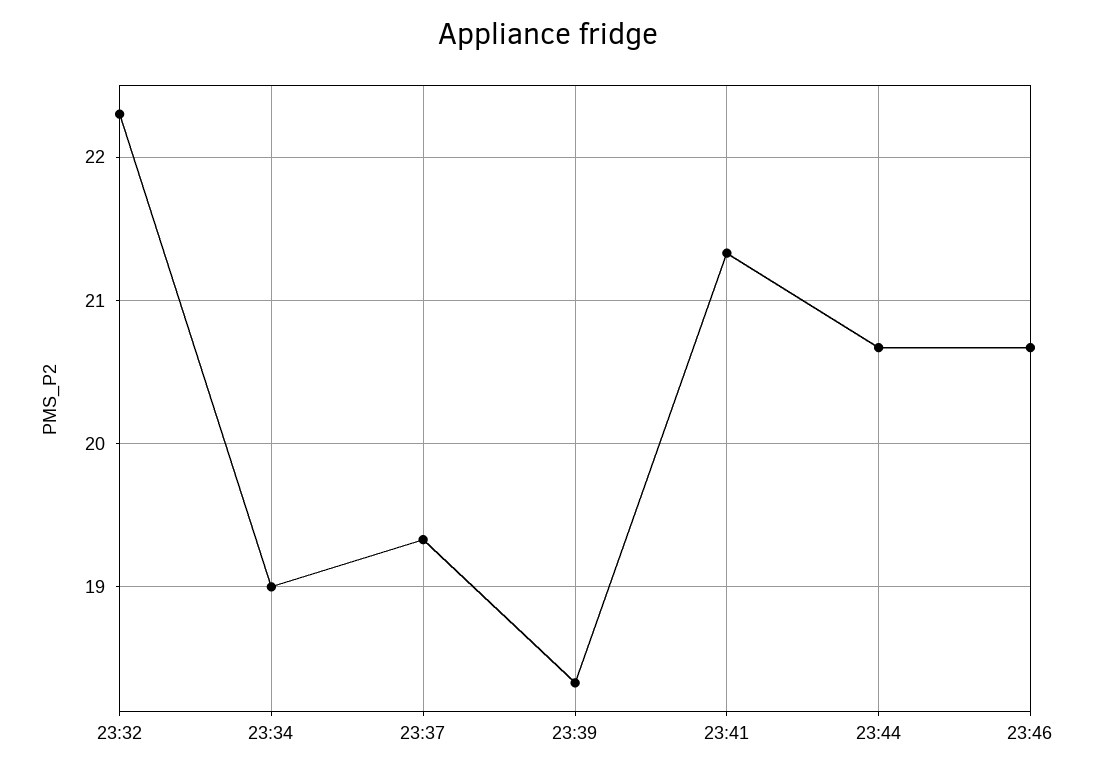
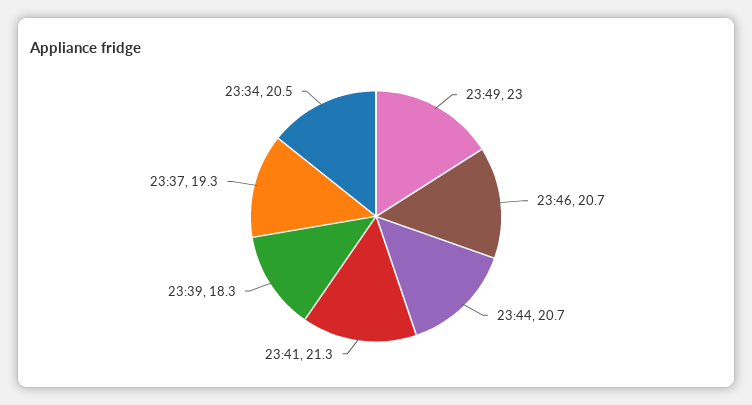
23:32: 22.3 -> none
23:34: 19 -> 20.5
23:49: none -> 23

